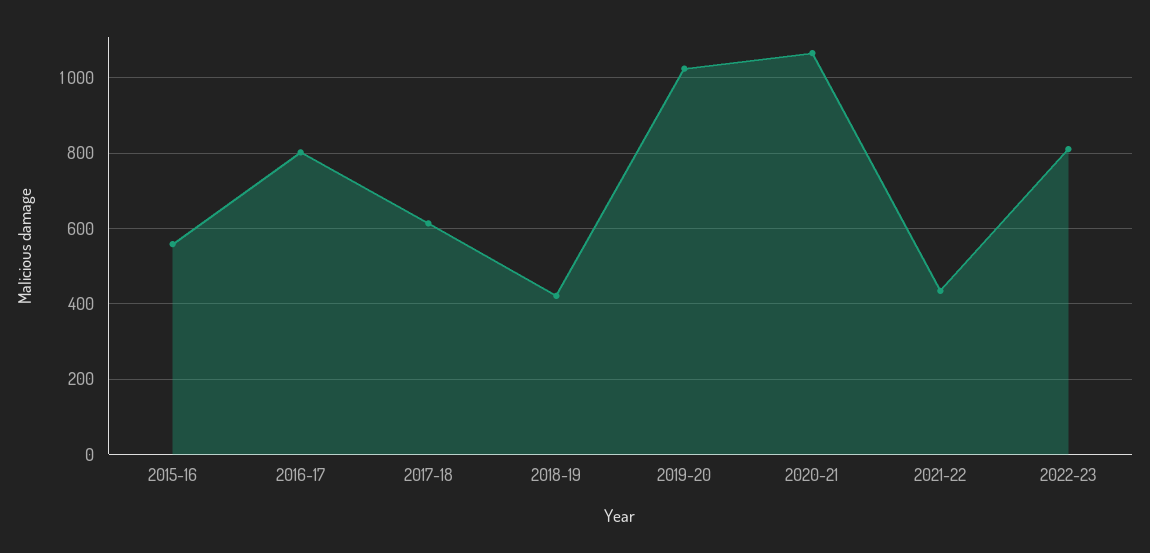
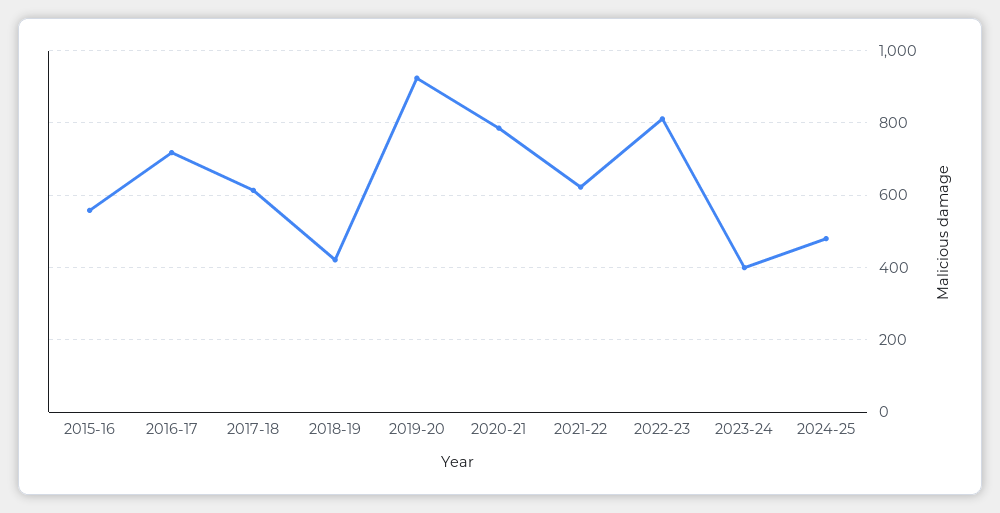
2016-17: 800 -> 720
2019-20: 1020 -> 920
2020-21: 1060 -> 780
2021-22: 440 -> 620
2023-24: none -> 400
2024-25: none -> 480

